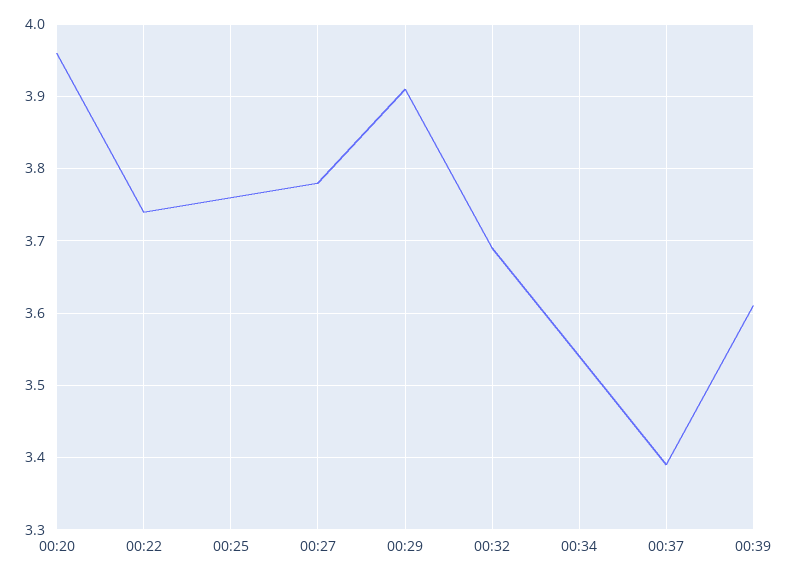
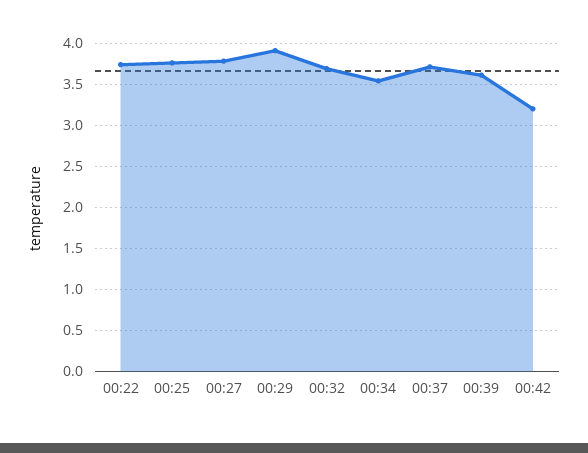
00:20: 3.96 -> none
00:37: 3.39 -> 3.7
00:42: none -> 3.2

